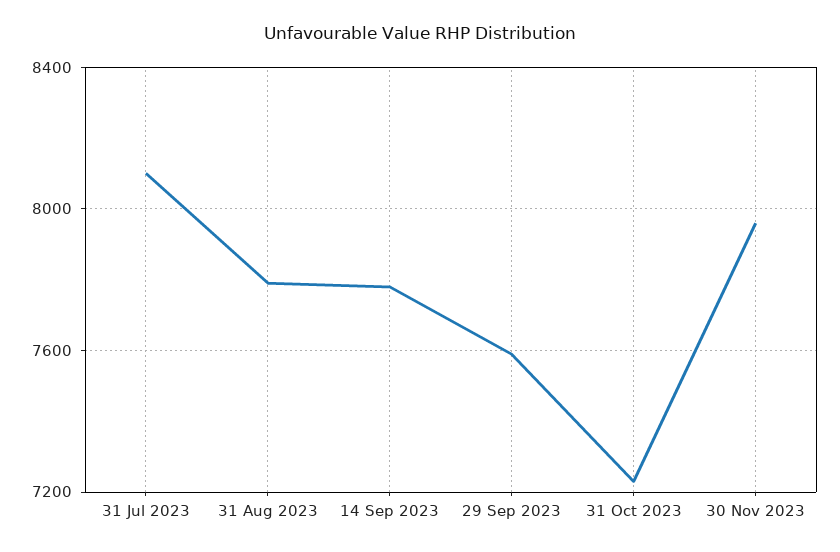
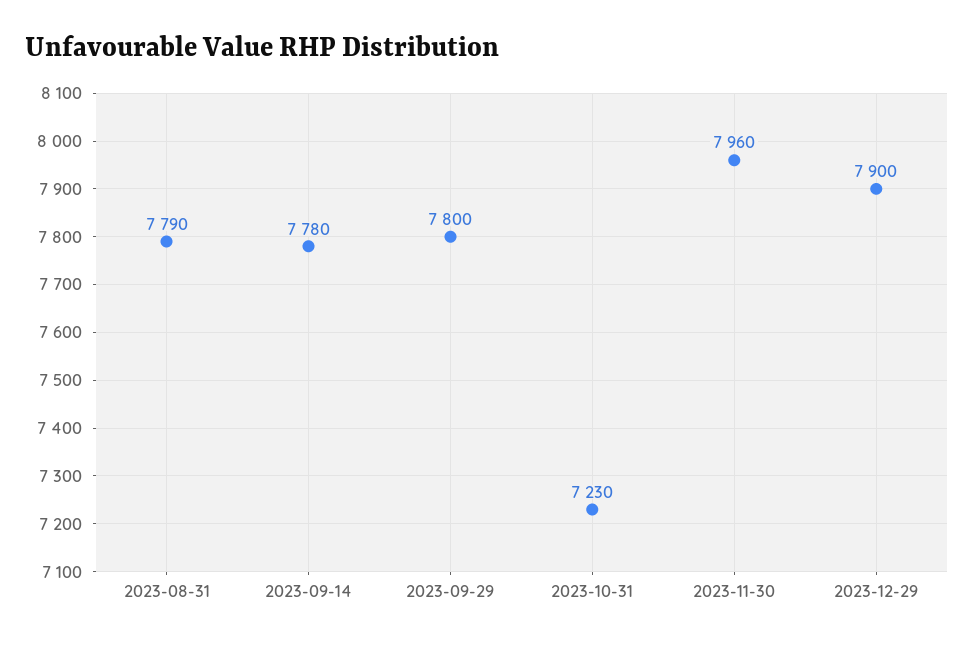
31 Jul 2023: 8100 -> none
29 Sep 2023: 7600 -> 7800
2023-12-29: none -> 7900

